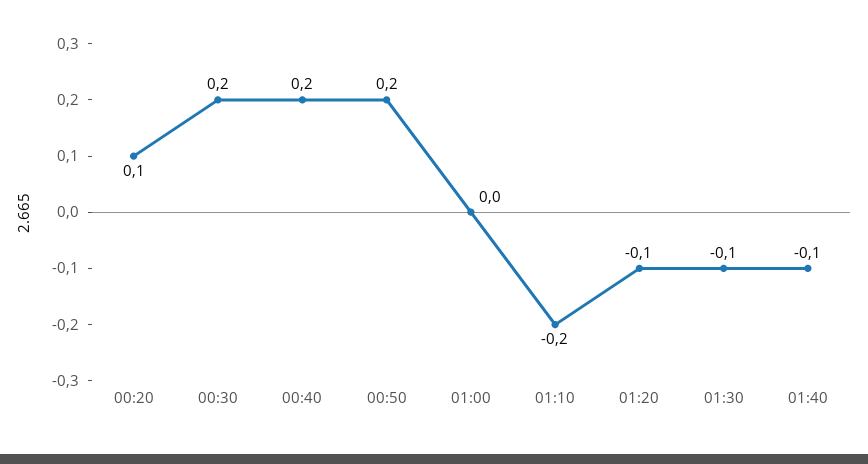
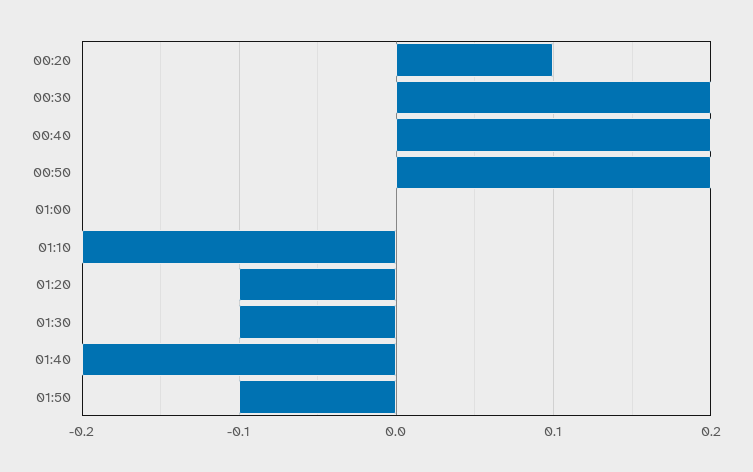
01:40: -0.1 -> -0.2
01:50: none -> -0.1

